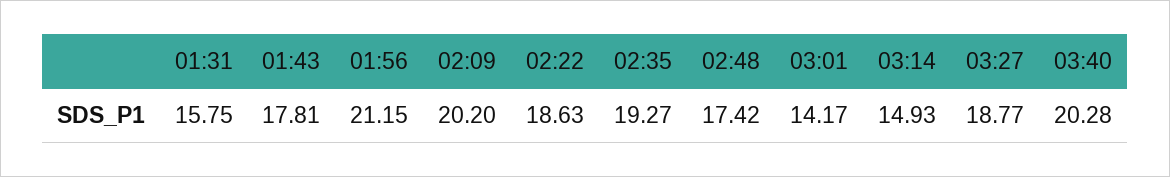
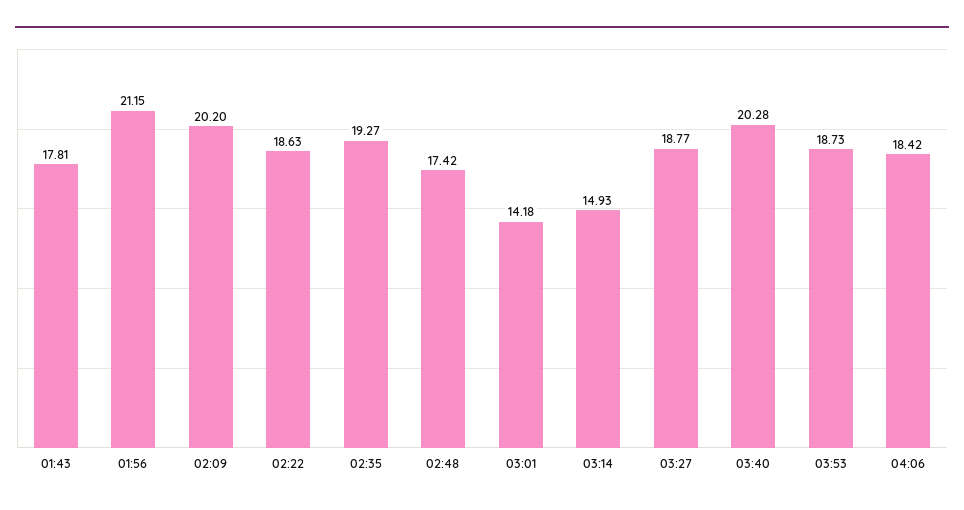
01:31: 15.75 -> none
03:01: 14.17 -> 14.18
03:53: none -> 18.73
04:06: none -> 18.42

